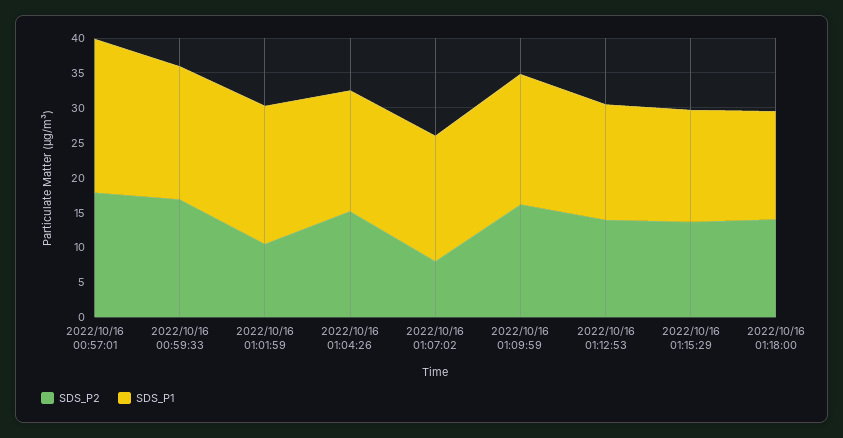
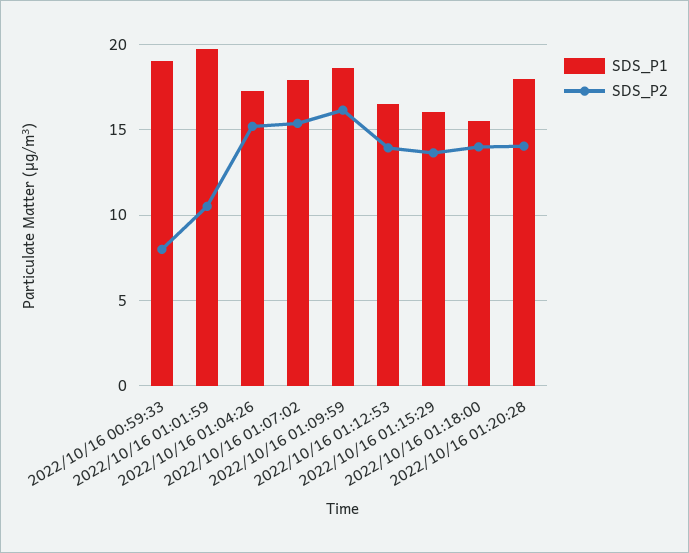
SDS_P2, 2022/10/16 00:57:01: 17.5 -> none
SDS_P1, 2022/10/16 00:57:01: 22.5 -> none
SDS_P2, 2022/10/16 00:59:33: 17.5 -> 8
SDS_P2, 2022/10/16 01:07:02: 7.5 -> 15.5
SDS_P1, 2022/10/16 01:20:28: none -> 18
SDS_P2, 2022/10/16 01:20:28: none -> 14

